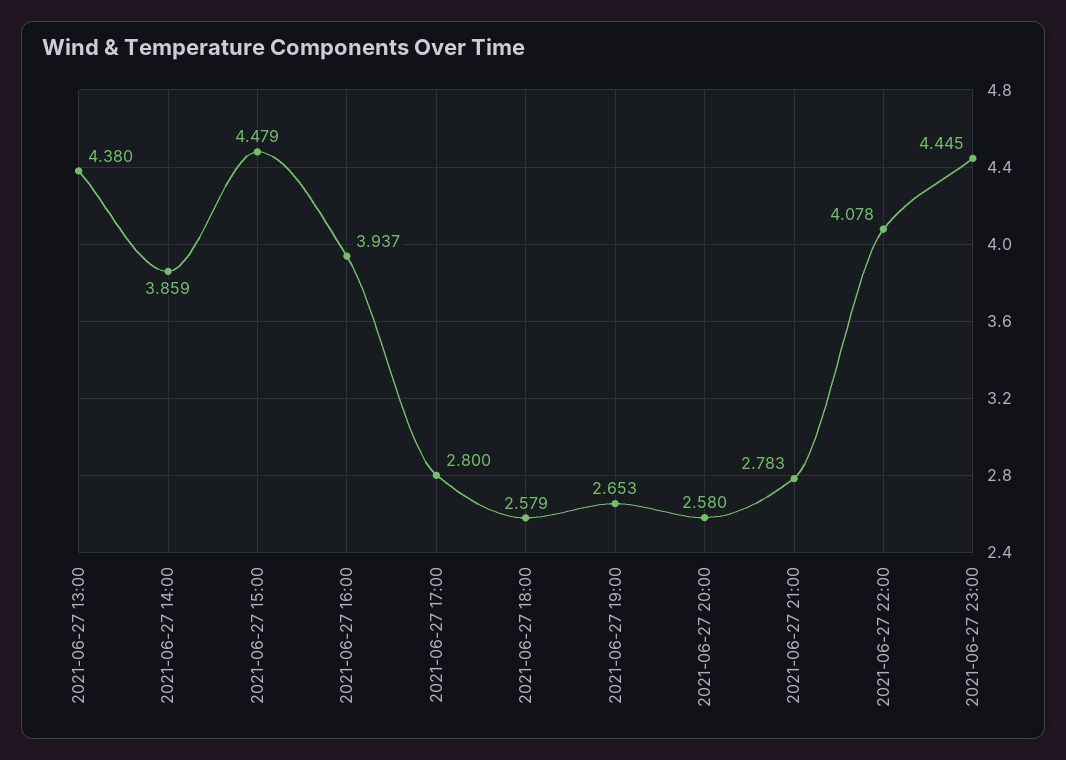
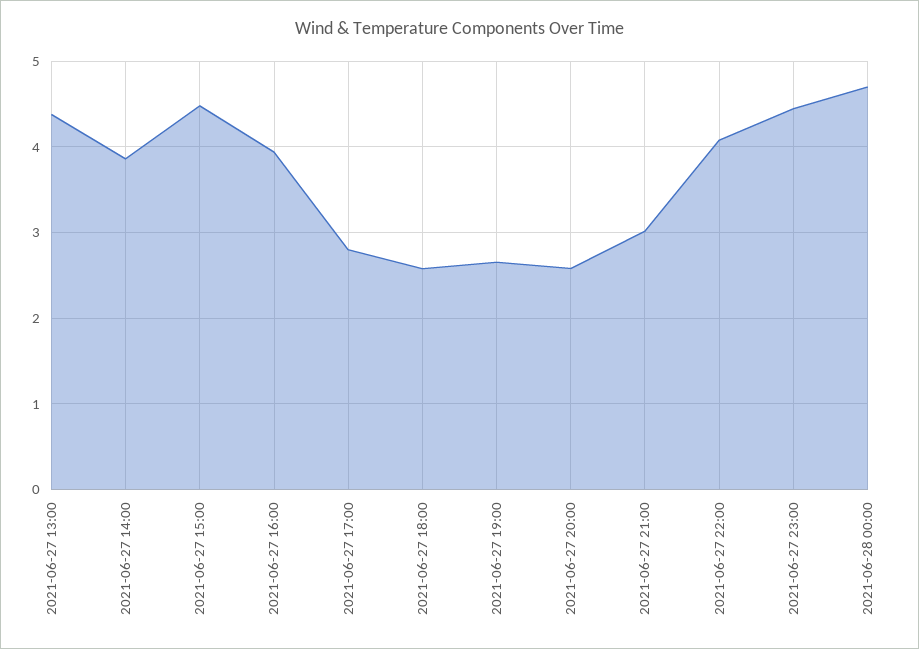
2021-06-27 21:00: 2.783 -> 3
2021-06-28 00:00: none -> 4.7

